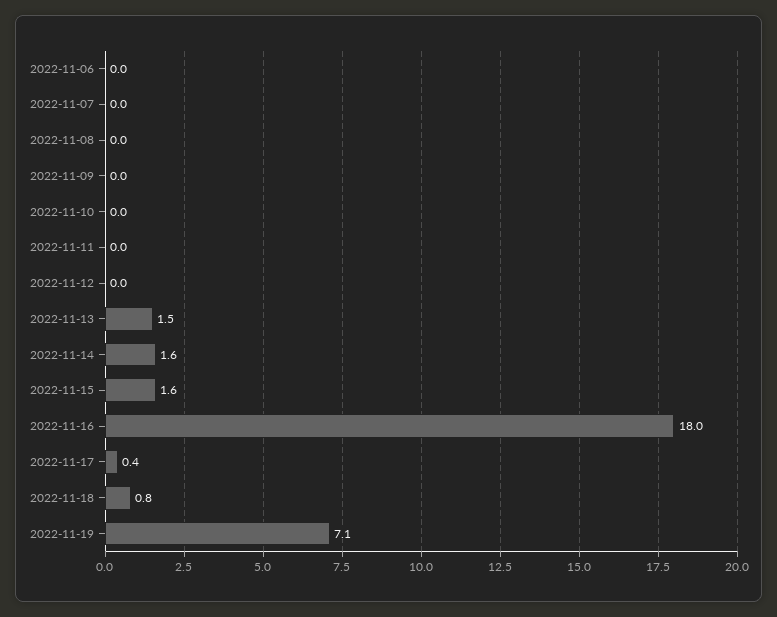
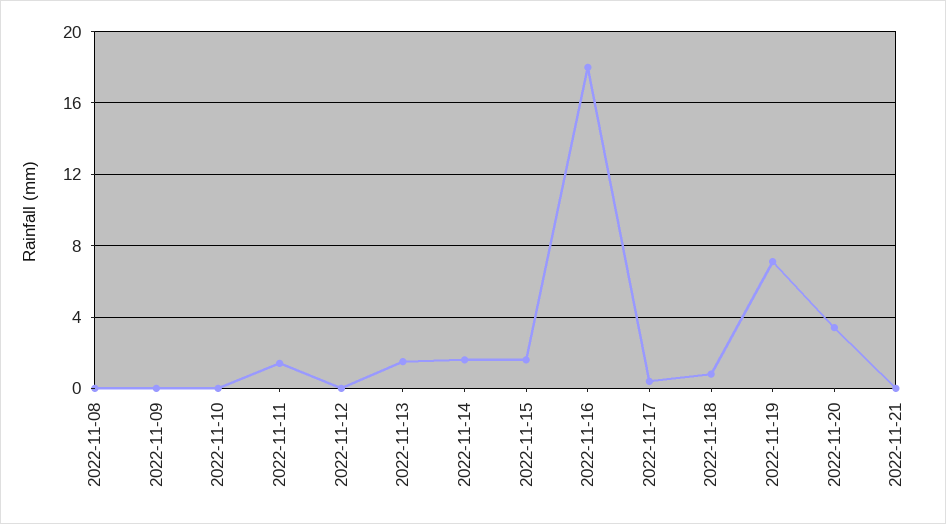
2022-11-06: 0 -> none
2022-11-07: 0 -> none
2022-11-11: 0 -> 1.5
2022-11-20: none -> 3.5
2022-11-21: none -> 0

